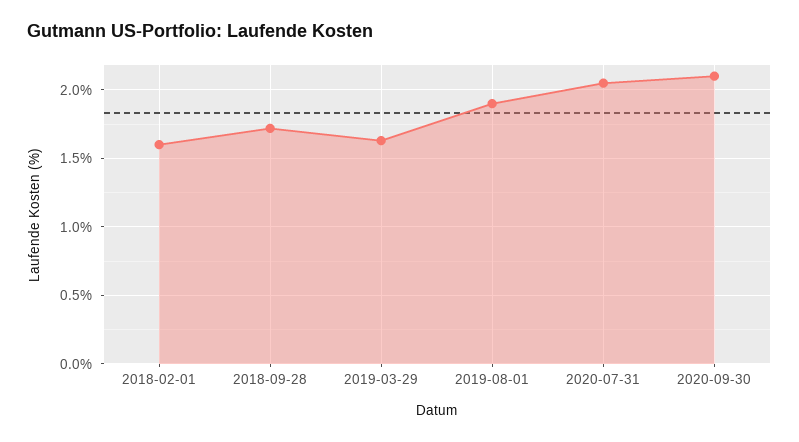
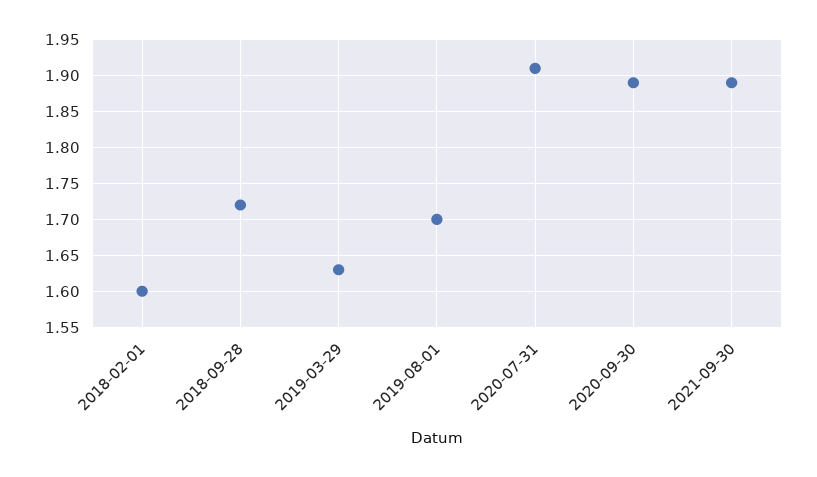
2019-08-01: 1.9 -> 1.7
2020-07-31: 2.05 -> 1.91
2020-09-30: 2.1 -> 1.89
2021-09-30: none -> 1.89

